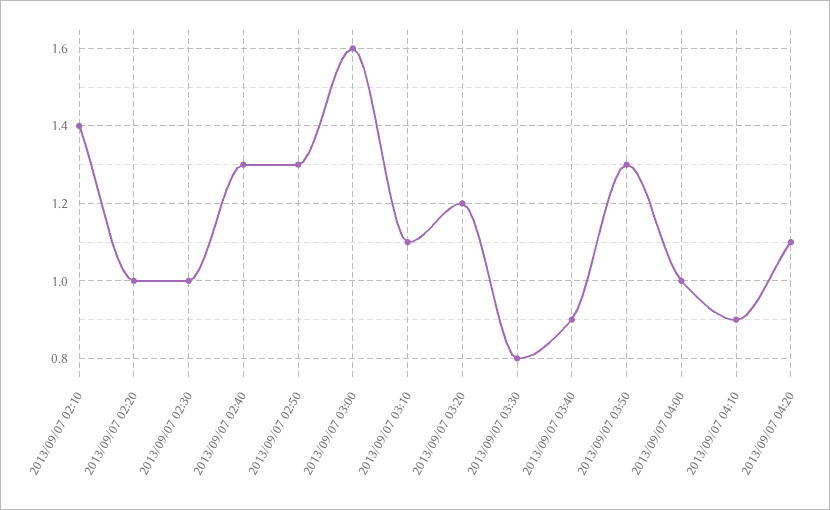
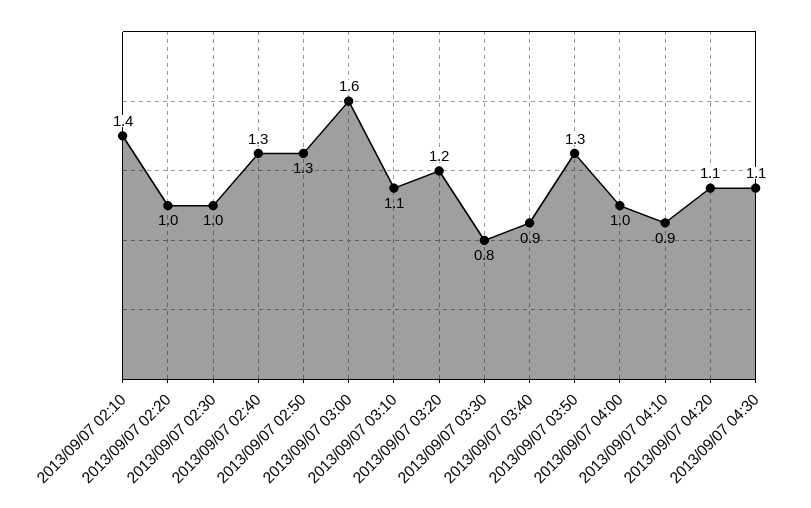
2013/09/07 04:30: none -> 1.1

